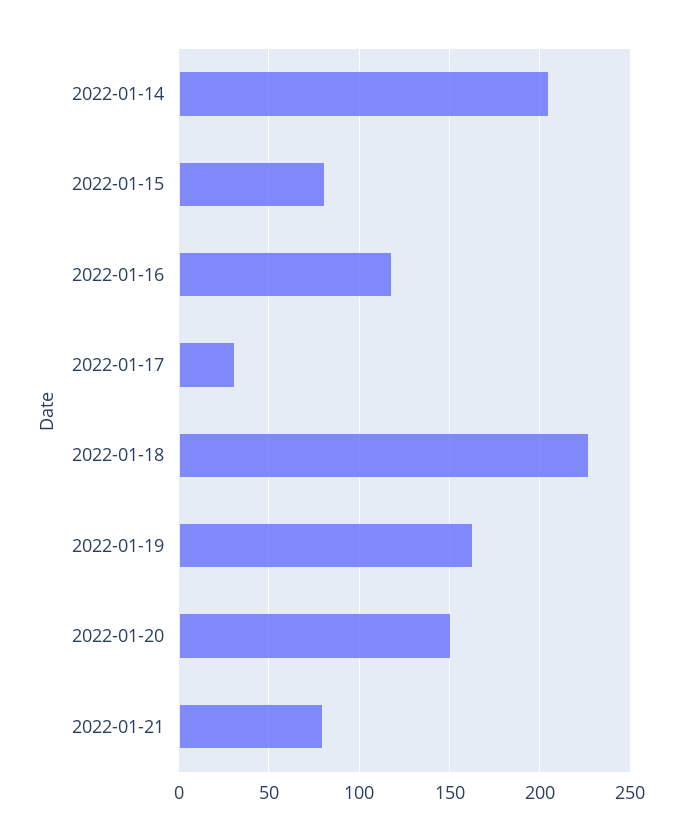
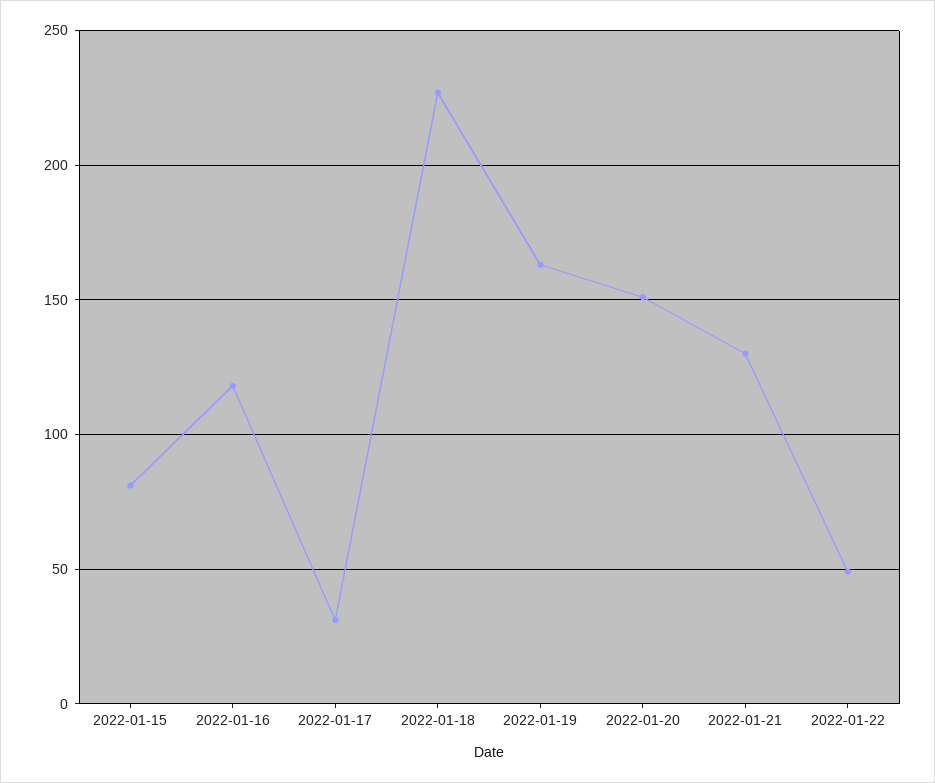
2022-01-14: 205 -> none
2022-01-21: 80 -> 130
2022-01-22: none -> 50

